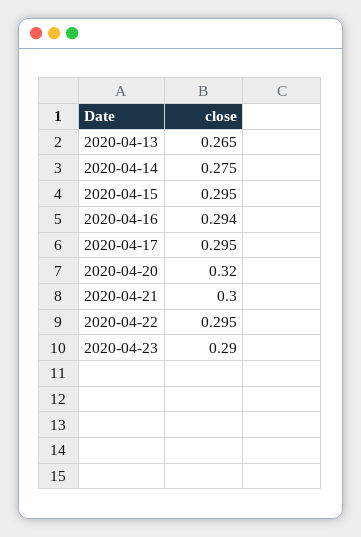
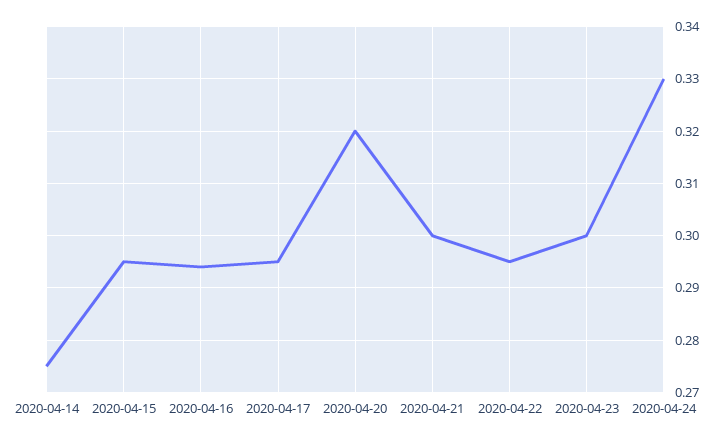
2020-04-13: 0.265 -> none
2020-04-23: 0.29 -> 0.3
2020-04-24: none -> 0.33

